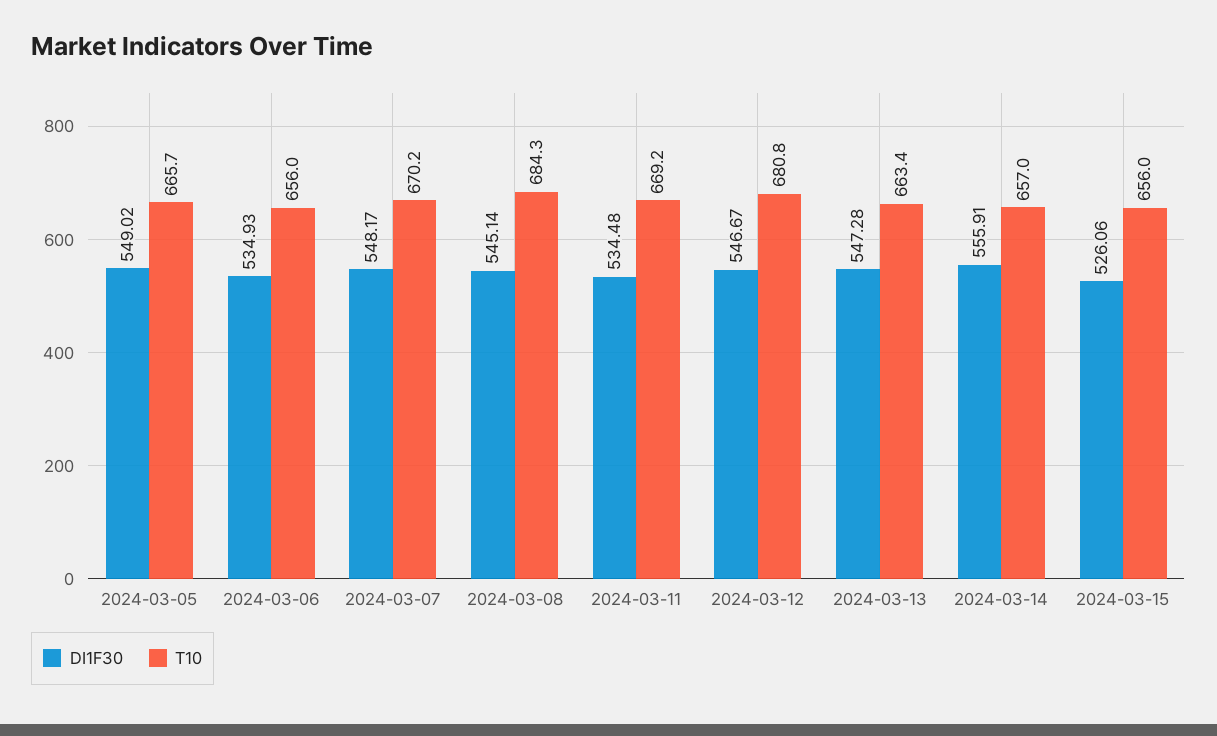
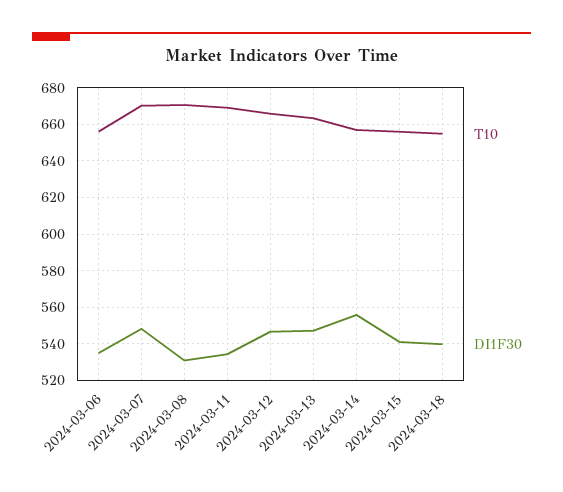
DI1F30, 2024-03-05: 549.02 -> none
T10, 2024-03-05: 665.7 -> none
DI1F30, 2024-03-08: 545.14 -> 530
T10, 2024-03-08: 684.3 -> 670
T10, 2024-03-12: 680.8 -> 665
DI1F30, 2024-03-15: 526.06 -> 540
T10, 2024-03-18: none -> 655
DI1F30, 2024-03-18: none -> 540

